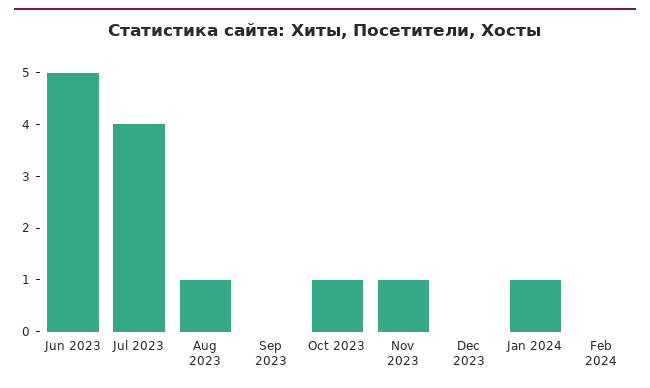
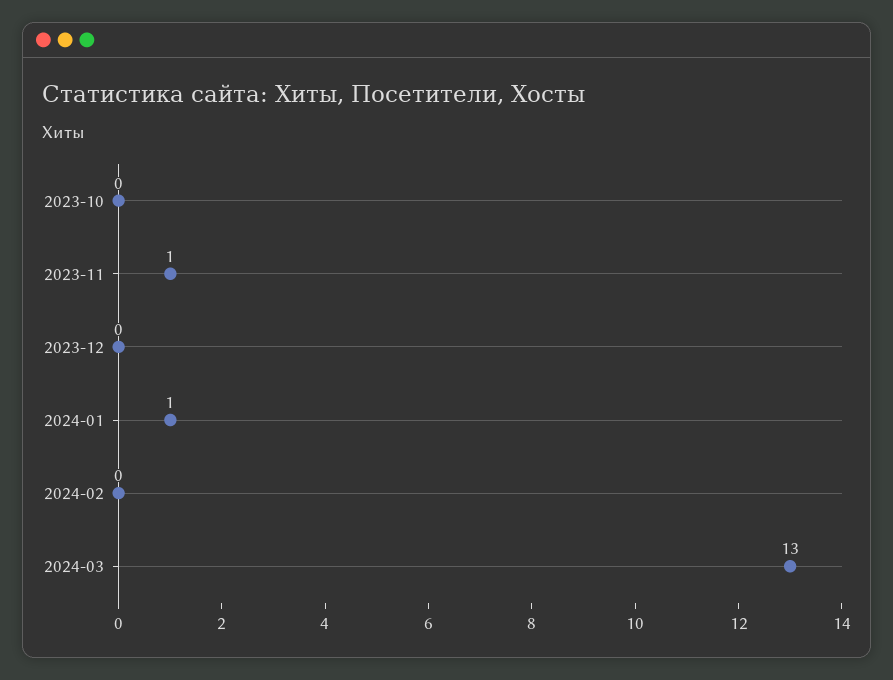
Jun 2023: 5 -> none
Jul 2023: 4 -> none
Aug 2023: 1 -> none
Sep 2023: 0 -> none
Oct 2023: 1 -> 0
2024-03: none -> 13

